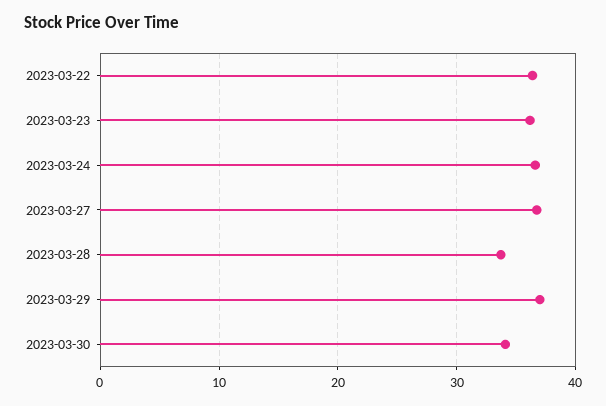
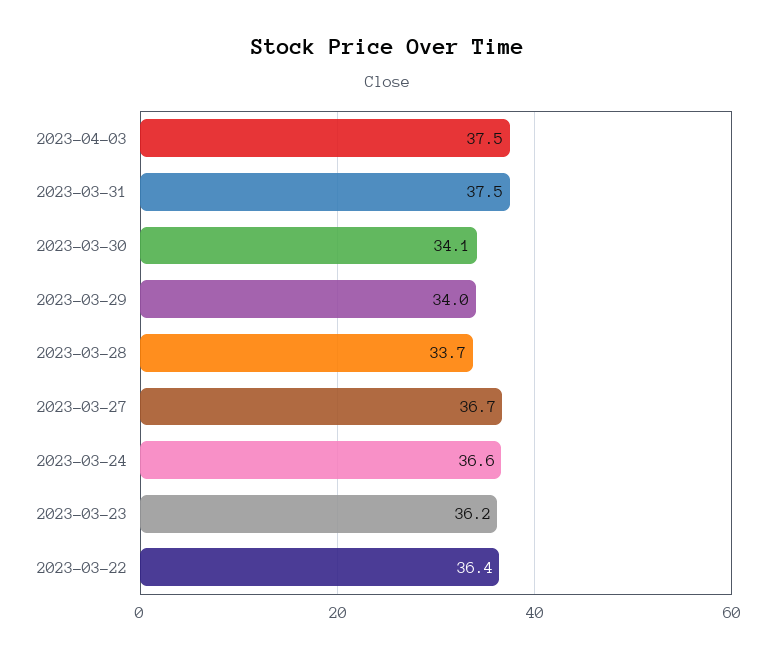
2023-03-29: 37 -> 34
2023-04-03: none -> 37.5
2023-03-31: none -> 37.5

